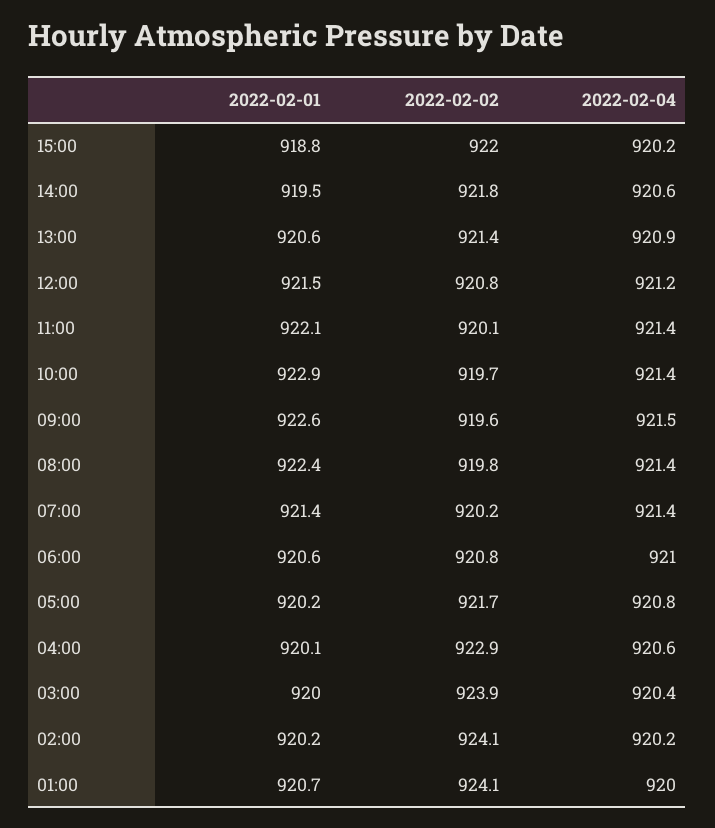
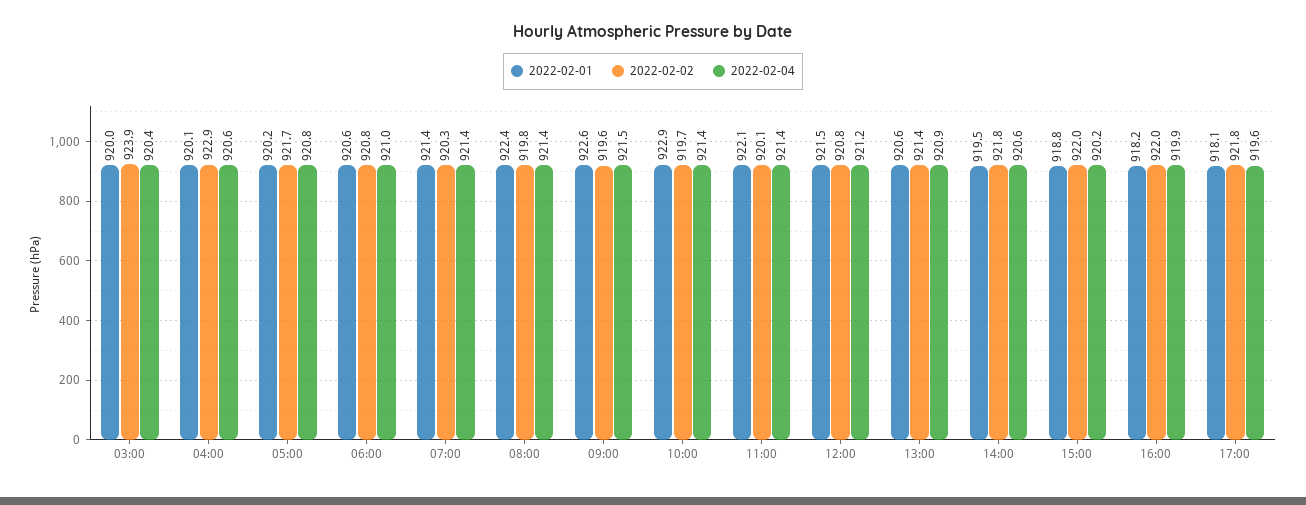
2022-02-02, 07:00: 920.2 -> 920.3
2022-02-01, 02:00: 920.2 -> none
2022-02-02, 02:00: 924.1 -> none
2022-02-04, 02:00: 920.2 -> none
2022-02-01, 01:00: 920.7 -> none
2022-02-02, 01:00: 924.1 -> none
2022-02-04, 01:00: 920 -> none
2022-02-01, 16:00: none -> 918.2
2022-02-02, 16:00: none -> 922
2022-02-04, 16:00: none -> 919.9
2022-02-01, 17:00: none -> 918.1
2022-02-02, 17:00: none -> 921.8
2022-02-04, 17:00: none -> 919.6

